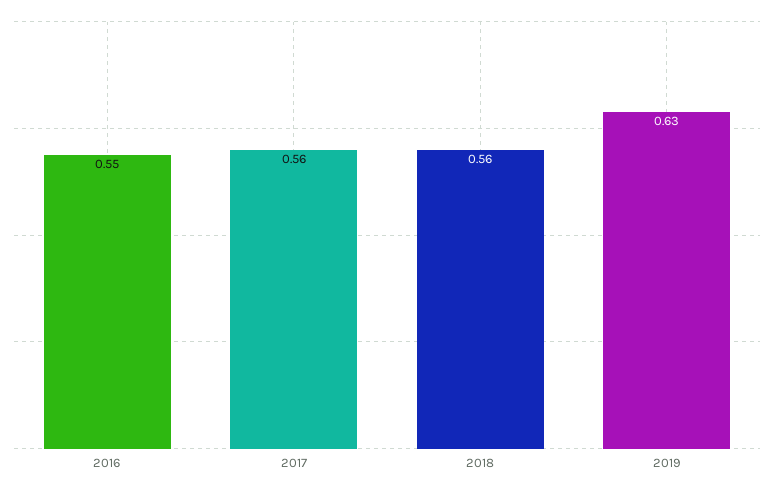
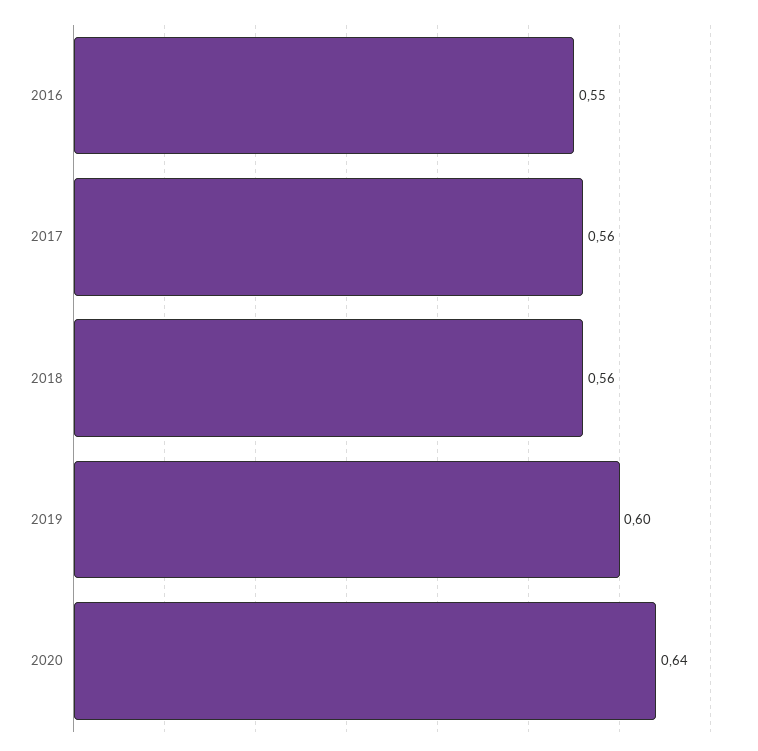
2019: 0.63 -> 0.6
2020: none -> 0.64

